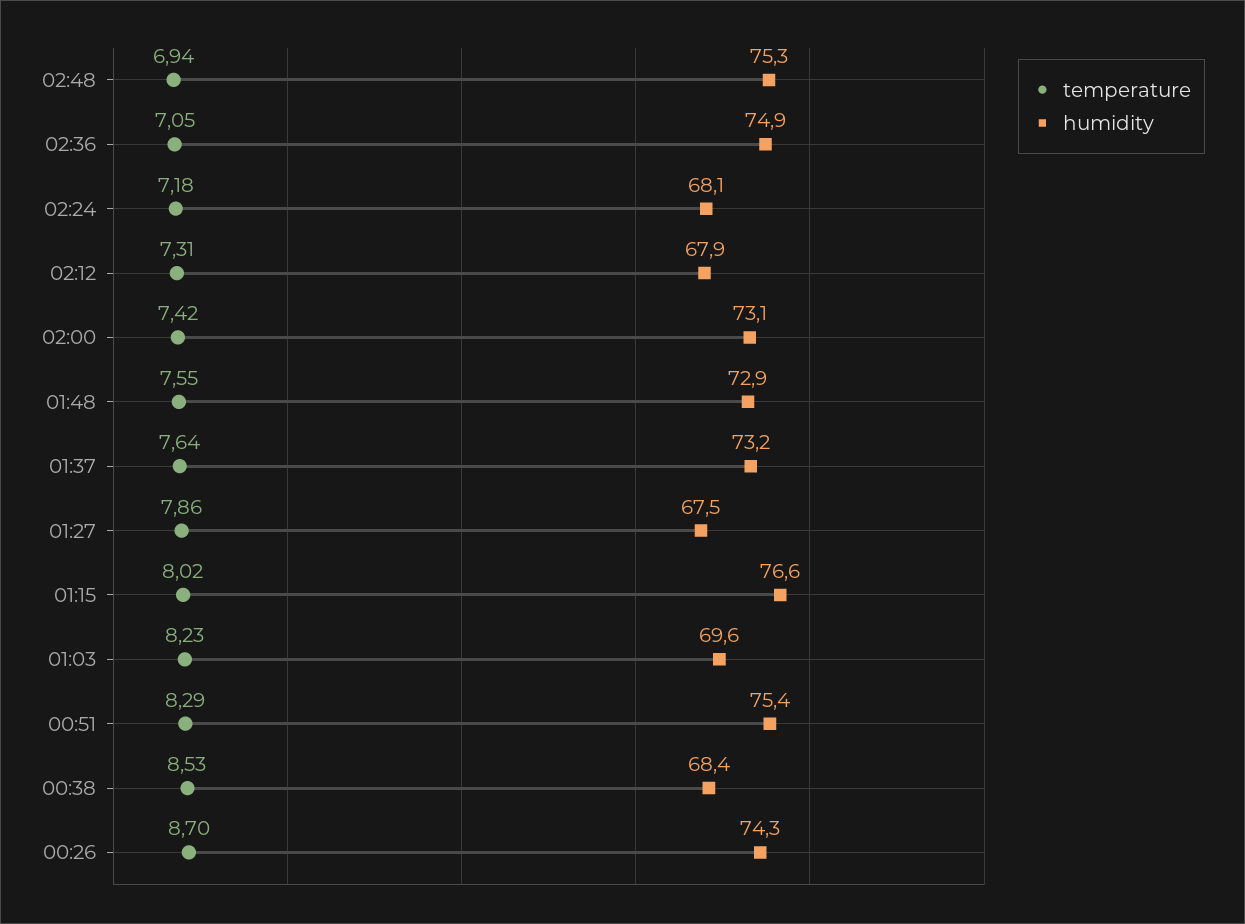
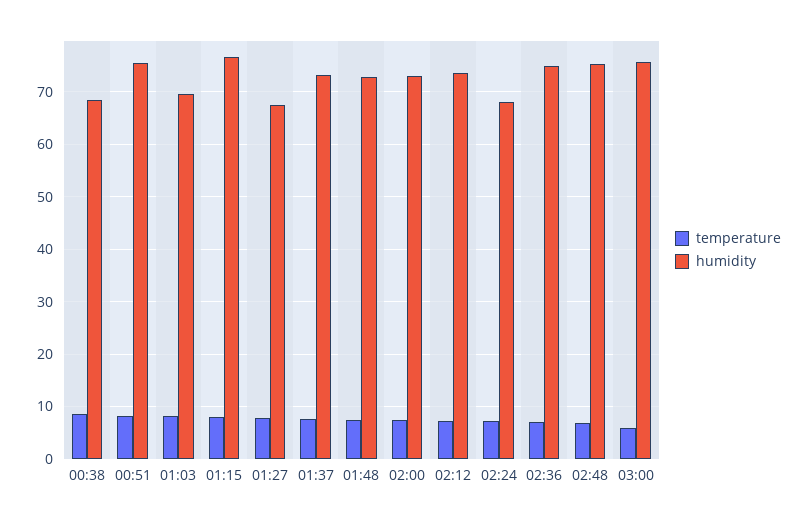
humidity, 02:12: 67.9 -> 74
temperature, 00:26: 8.7 -> none
humidity, 00:26: 74.3 -> none
temperature, 03:00: none -> 6
humidity, 03:00: none -> 76

